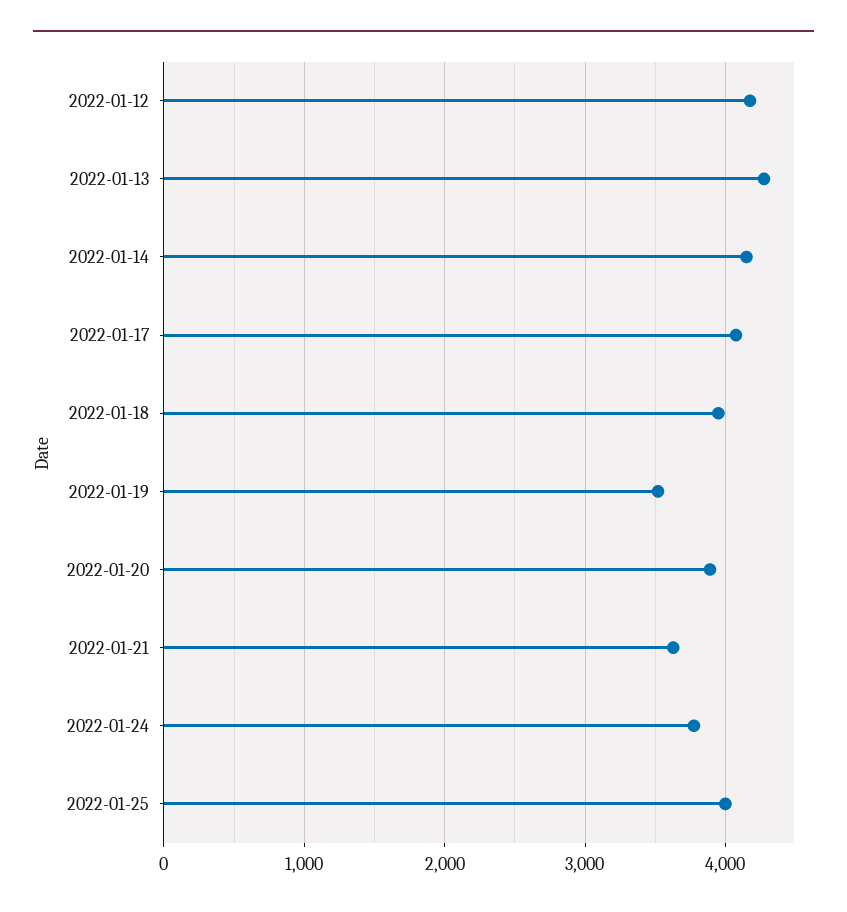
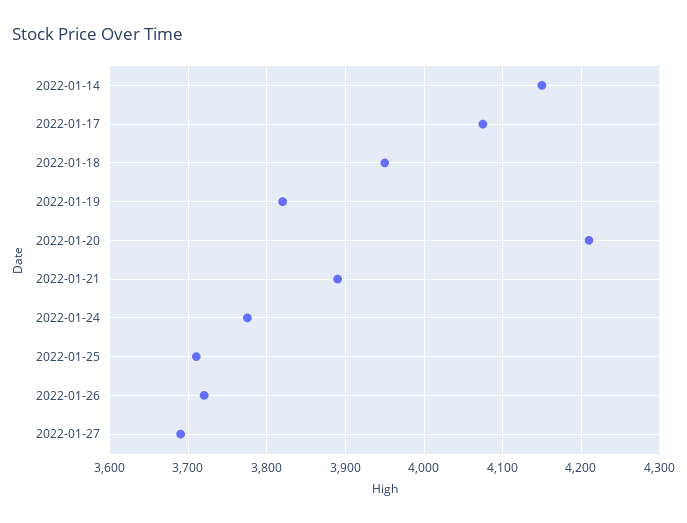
2022-01-12: 4200 -> none
2022-01-13: 4300 -> none
2022-01-19: 3500 -> 3820
2022-01-20: 3900 -> 4210
2022-01-21: 3600 -> 3890
2022-01-25: 4000 -> 3710
2022-01-26: none -> 3720
2022-01-27: none -> 3690

